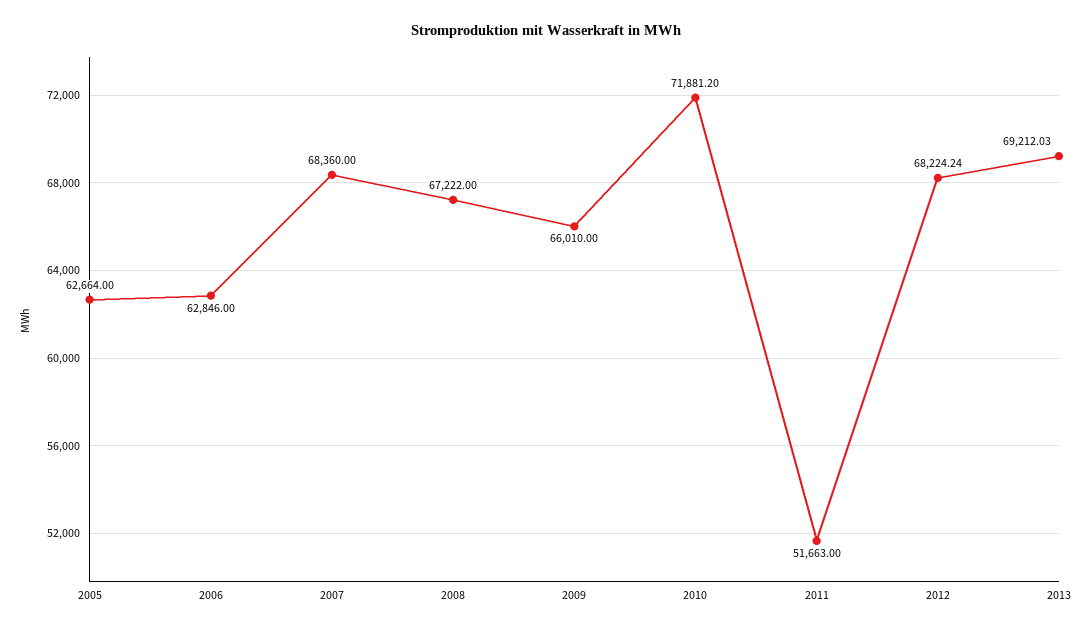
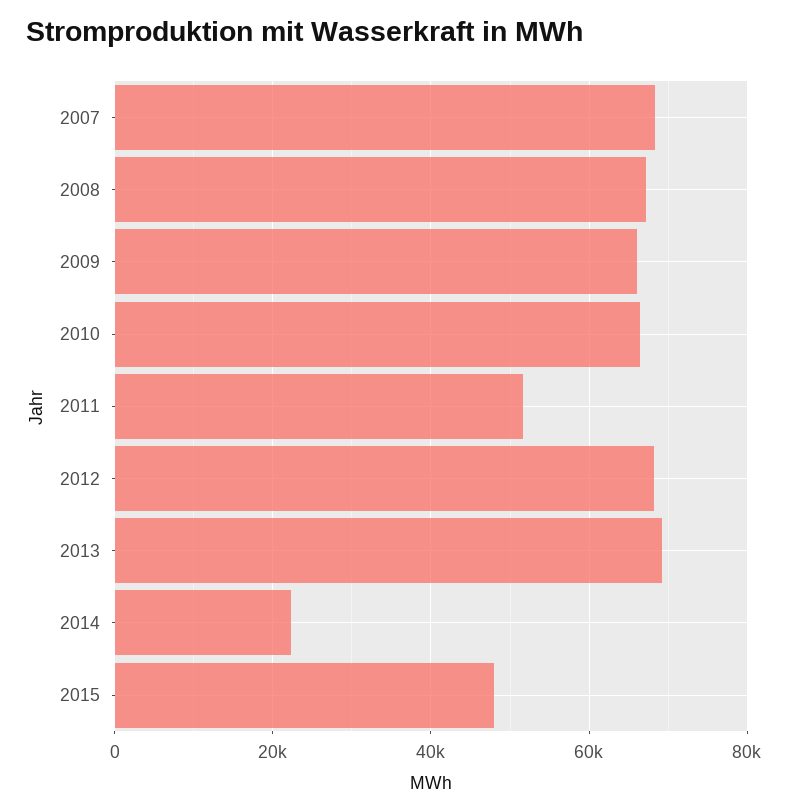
2005: 62664 -> none
2006: 62846 -> none
2010: 71881.2 -> 66000
2014: none -> 22000
2015: none -> 48000

